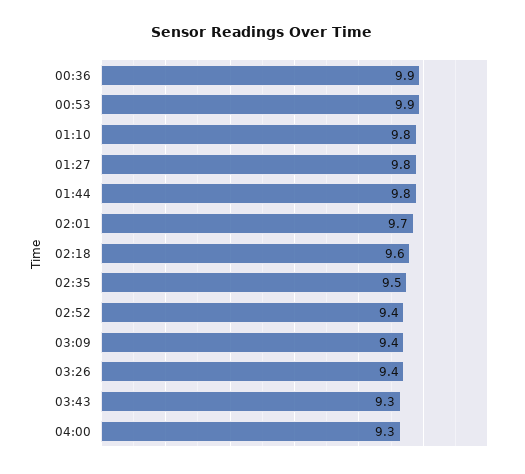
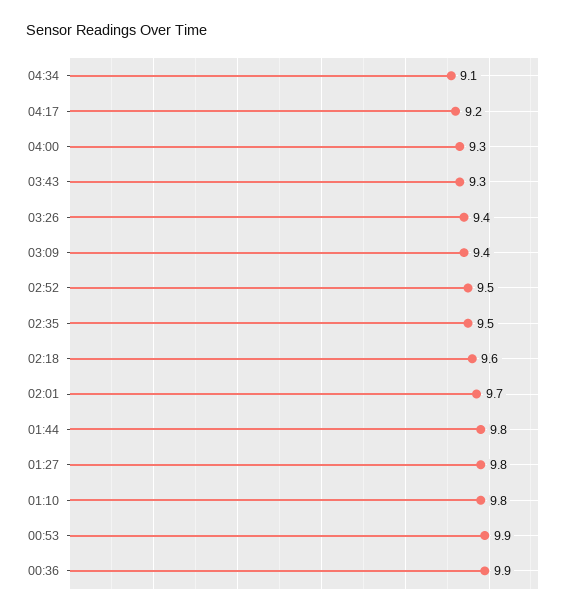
02:52: 9.4 -> 9.5
04:34: none -> 9.1
04:17: none -> 9.2

